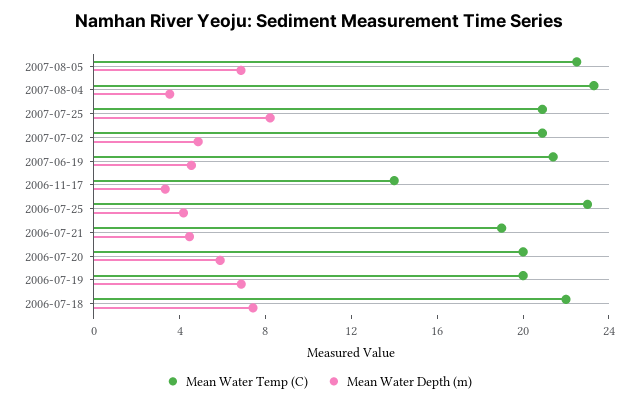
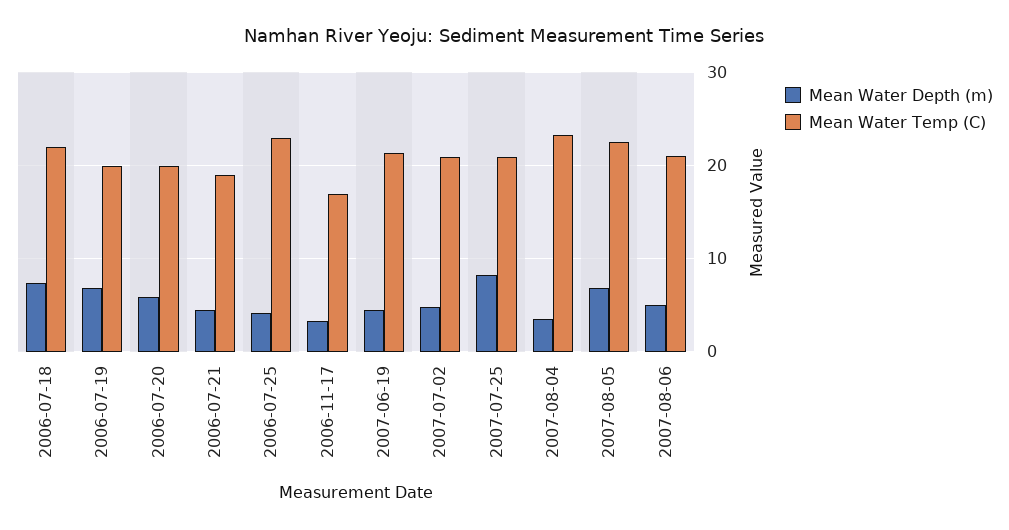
Mean Water Temp (C), 2006-11-17: 14 -> 17
Mean Water Depth (m), 2007-08-06: none -> 5
Mean Water Temp (C), 2007-08-06: none -> 21

